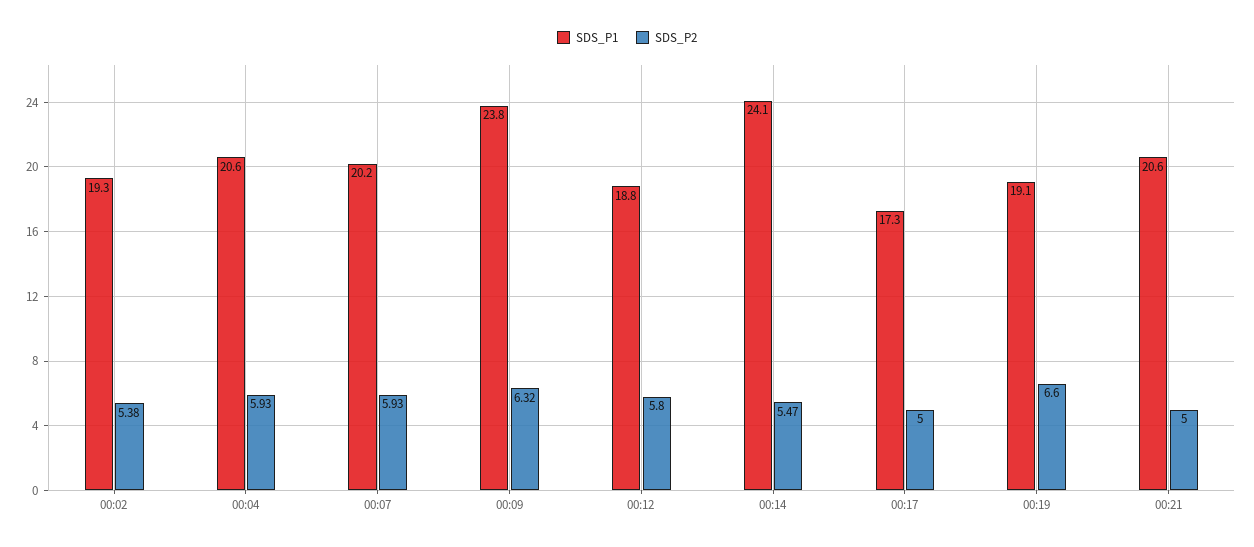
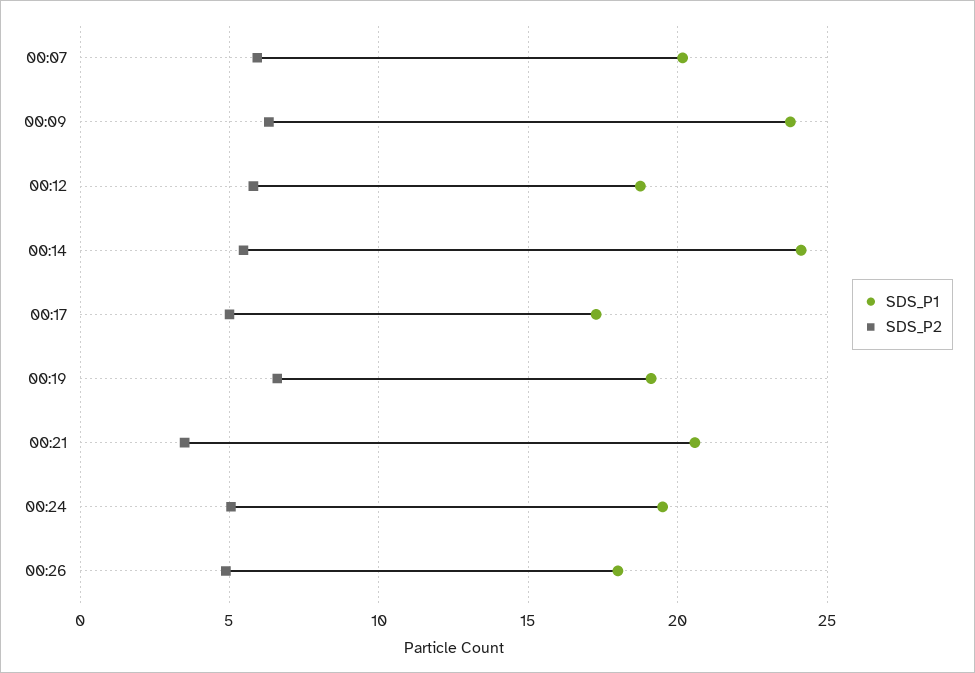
SDS_P1, 00:02: 19.3 -> none
SDS_P2, 00:02: 5.38 -> none
SDS_P1, 00:04: 20.6 -> none
SDS_P2, 00:04: 5.93 -> none
SDS_P2, 00:21: 5 -> 3.5
SDS_P1, 00:24: none -> 19.5
SDS_P2, 00:24: none -> 5
SDS_P1, 00:26: none -> 18
SDS_P2, 00:26: none -> 5

